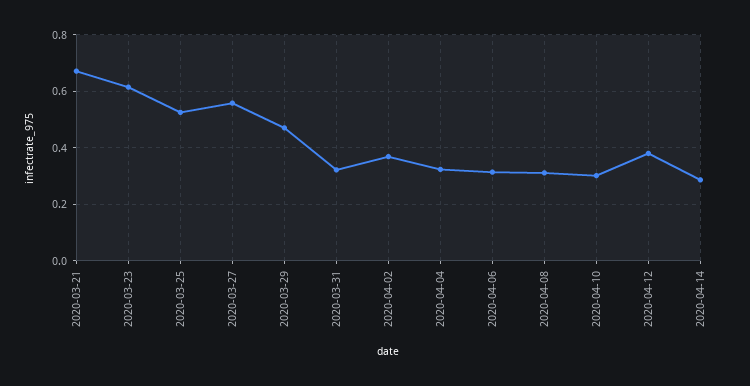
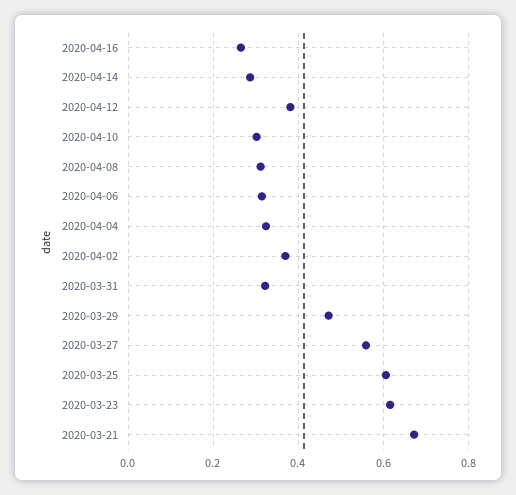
2020-03-25: 0.525 -> 0.6
2020-04-16: none -> 0.26

